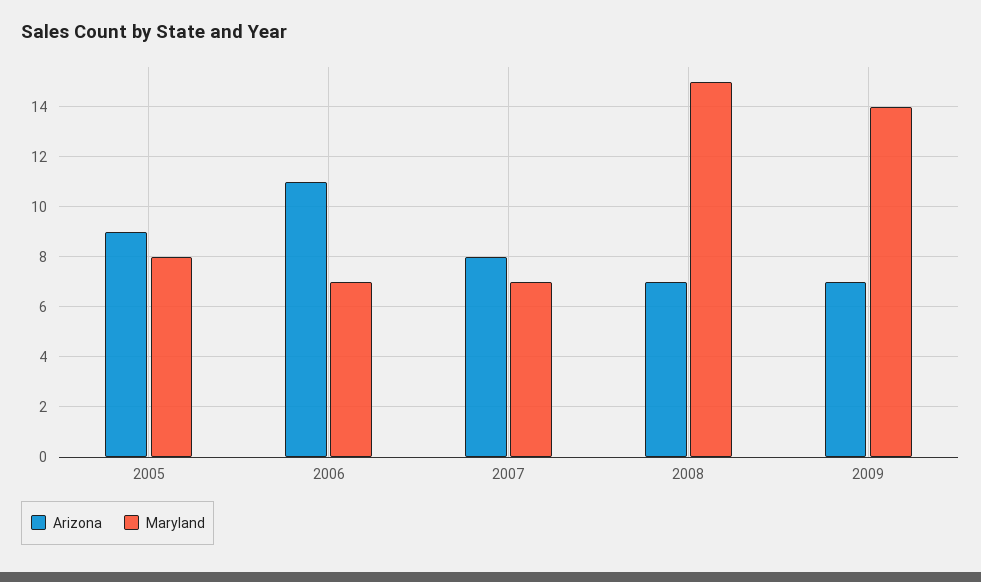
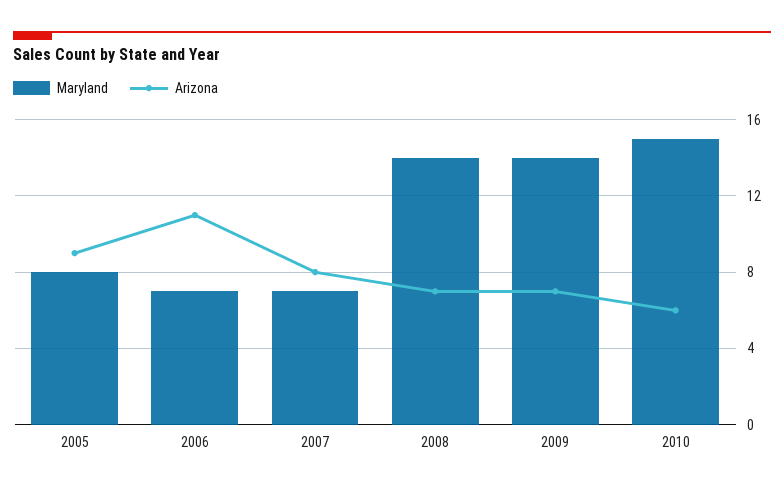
Maryland, 2008: 15 -> 14
Maryland, 2010: none -> 15
Arizona, 2010: none -> 6

